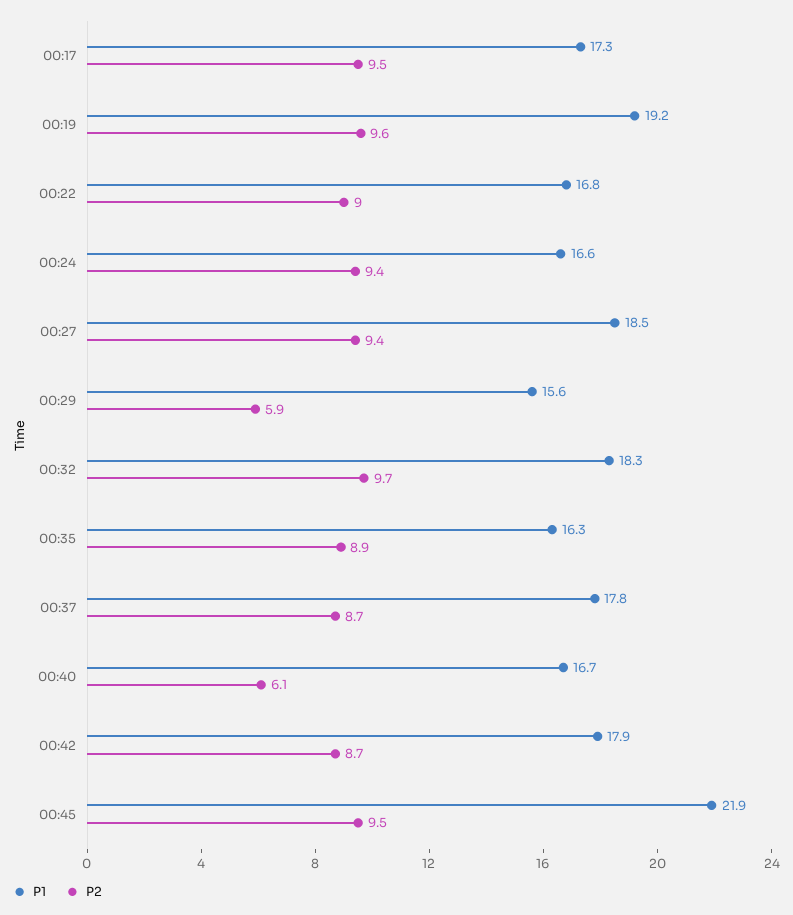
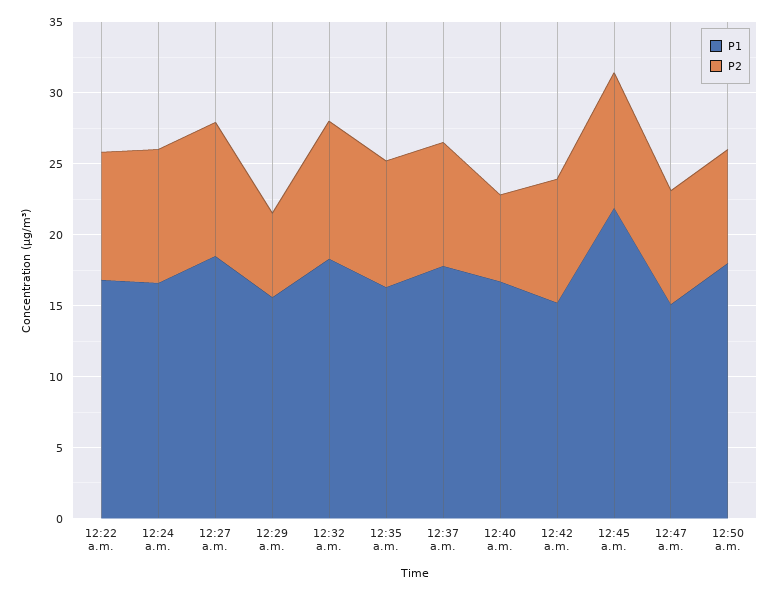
P1, 00:17: 17.3 -> none
P2, 00:17: 9.5 -> none
P1, 00:19: 19.2 -> none
P2, 00:19: 9.6 -> none
P1, 00:42: 17.9 -> 15
P1, 12:47 a.m.: none -> 15
P2, 12:47 a.m.: none -> 8
P1, 12:50 a.m.: none -> 18
P2, 12:50 a.m.: none -> 8

